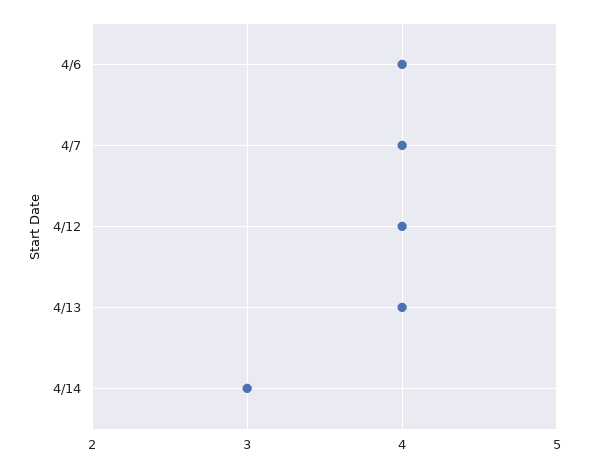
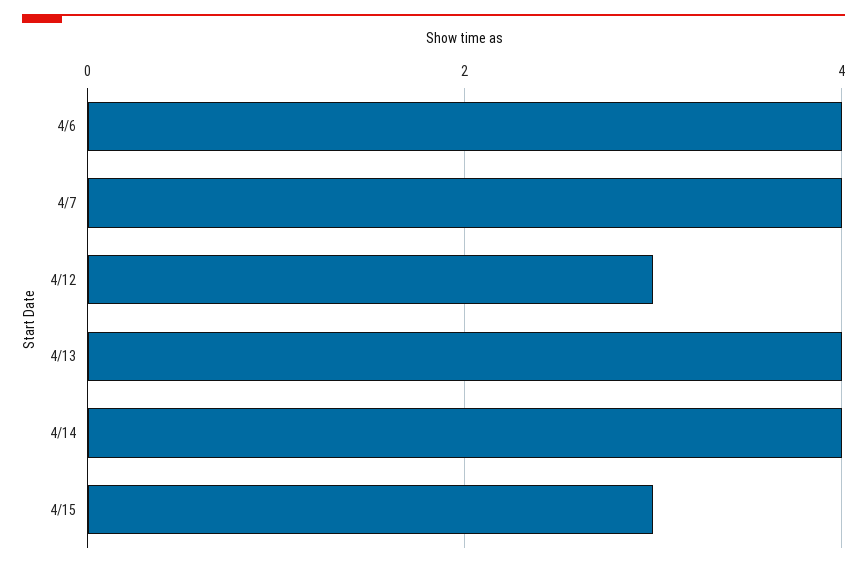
4/12: 4 -> 3
4/14: 3 -> 4
4/15: none -> 3

